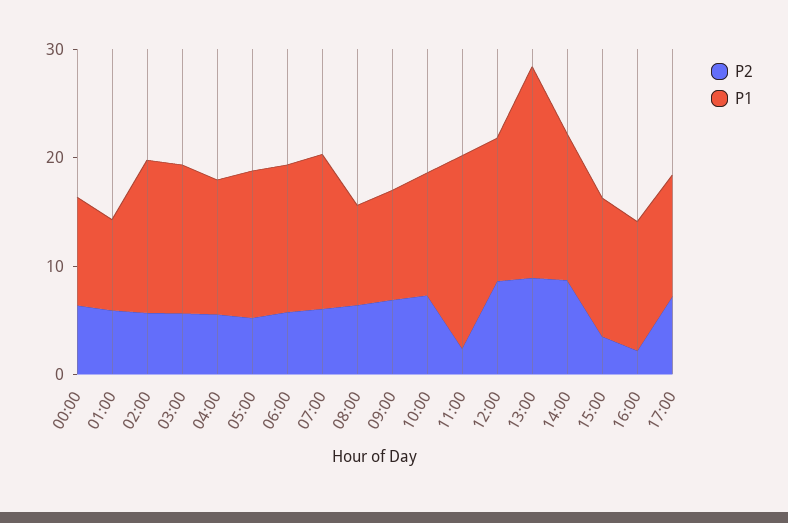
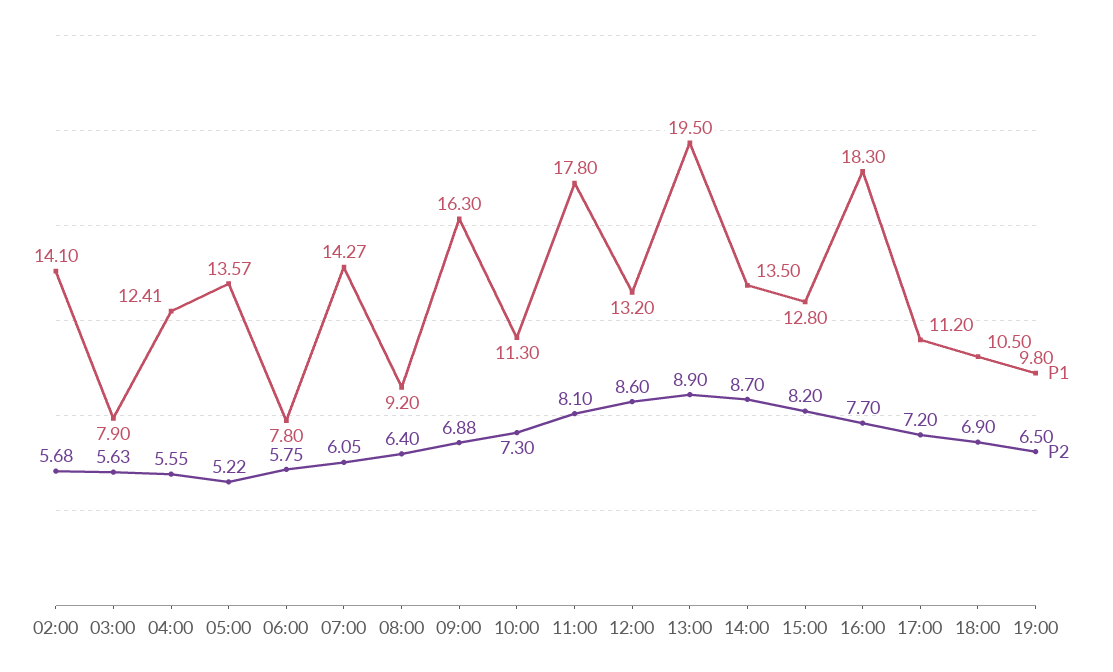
P2, 00:00: 6 -> none
P1, 00:00: 10 -> none
P2, 01:00: 6 -> none
P1, 01:00: 8 -> none
P1, 03:00: 14 -> 7.9
P1, 06:00: 14 -> 7.8
P1, 09:00: 10 -> 16.3
P2, 11:00: 2 -> 8.1
P2, 15:00: 4 -> 8.2
P2, 16:00: 2 -> 7.7
P1, 16:00: 12 -> 18.3
P1, 18:00: none -> 10.5
P2, 18:00: none -> 6.9
P1, 19:00: none -> 9.8
P2, 19:00: none -> 6.5

